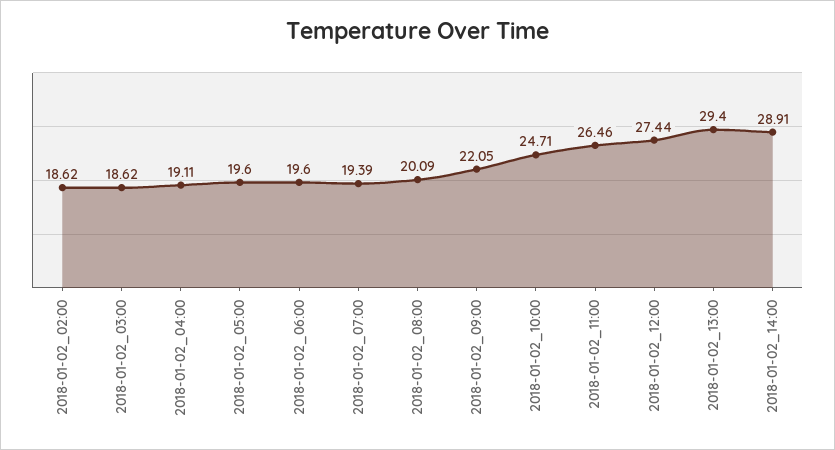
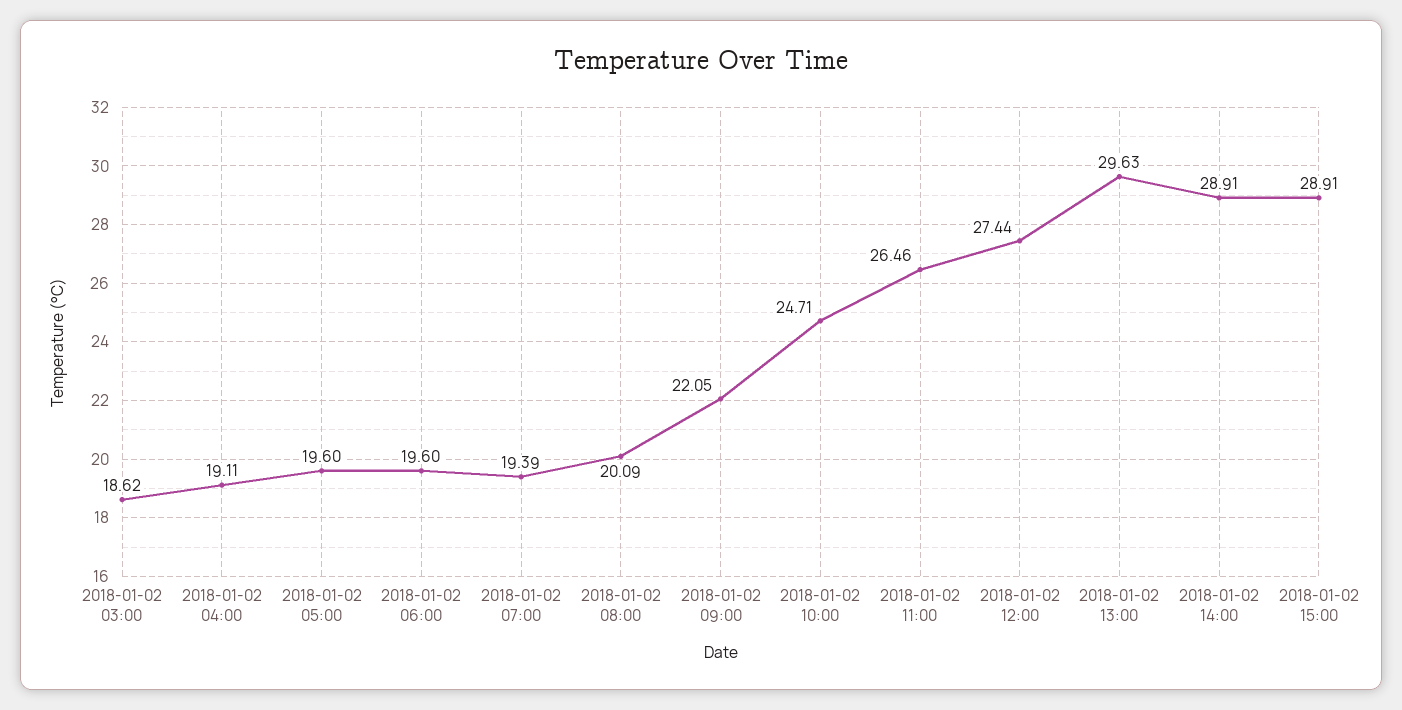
2018-01-02_02:00: 18.62 -> none
2018-01-02_13:00: 29.4 -> 29.63
2018-01-02 15:00: none -> 28.91

